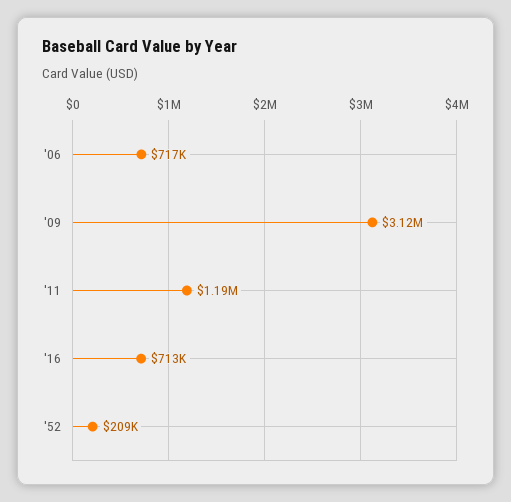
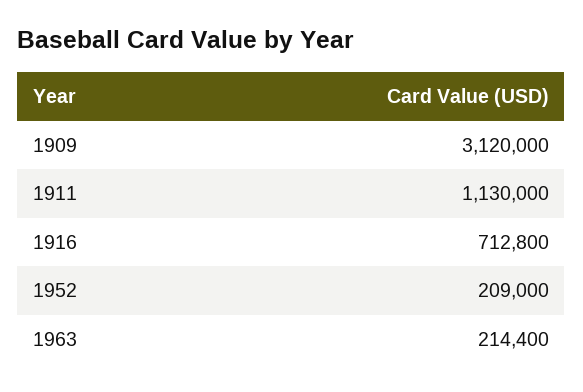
'06: 717000 -> none
'11: 1190000 -> 1130000
1963: none -> 214400

